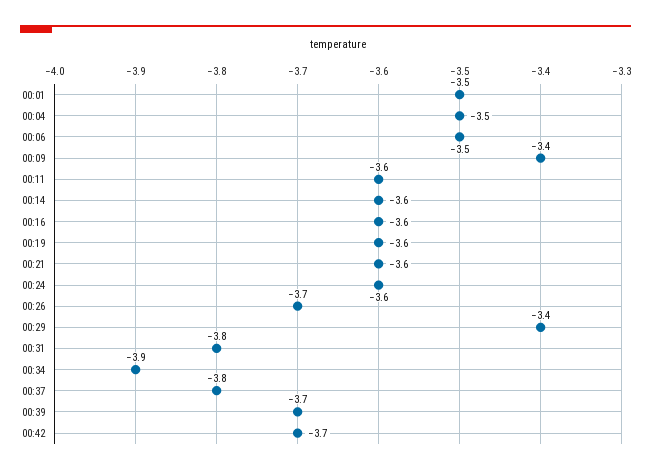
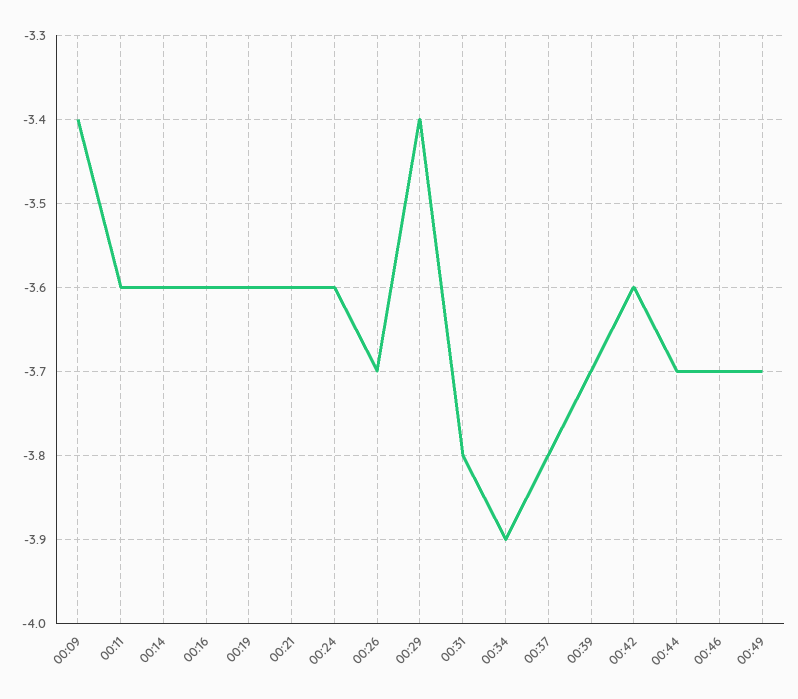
00:01: -3.5 -> none
00:04: -3.5 -> none
00:06: -3.5 -> none
00:42: -3.7 -> -3.6
00:44: none -> -3.7
00:46: none -> -3.7
00:49: none -> -3.7

